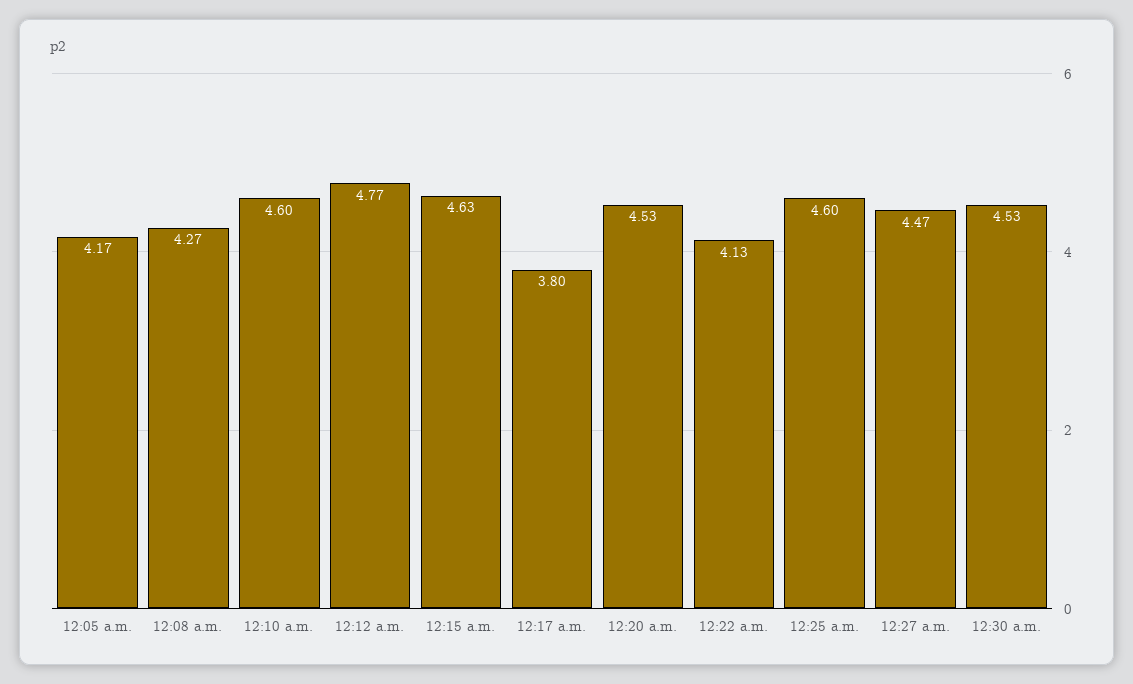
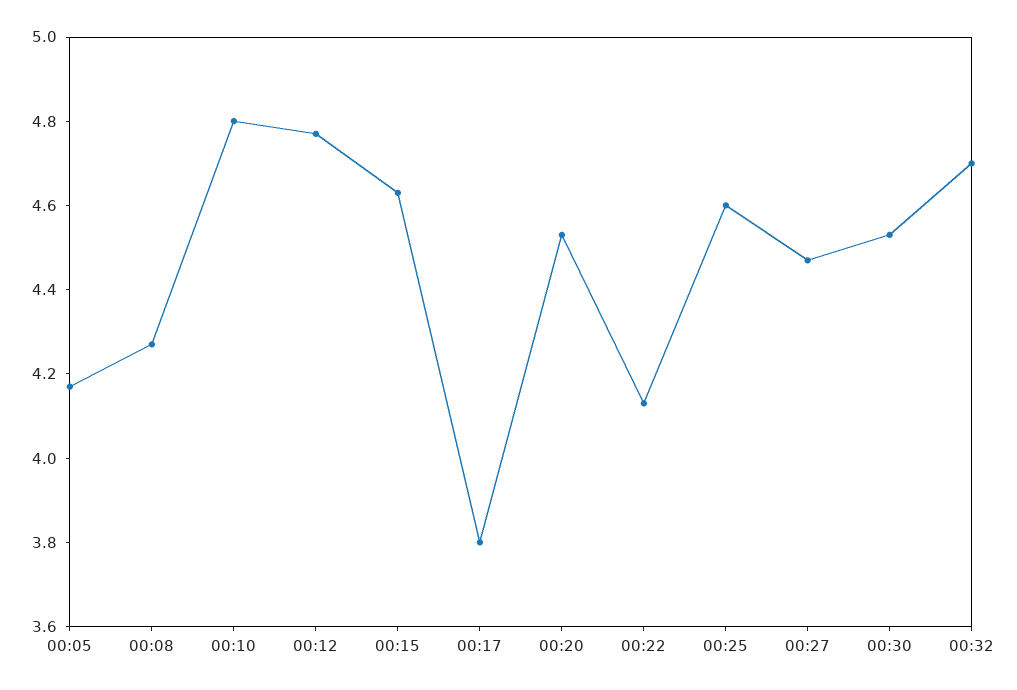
12:10 a.m.: 4.6 -> 4.8
00:32: none -> 4.7

